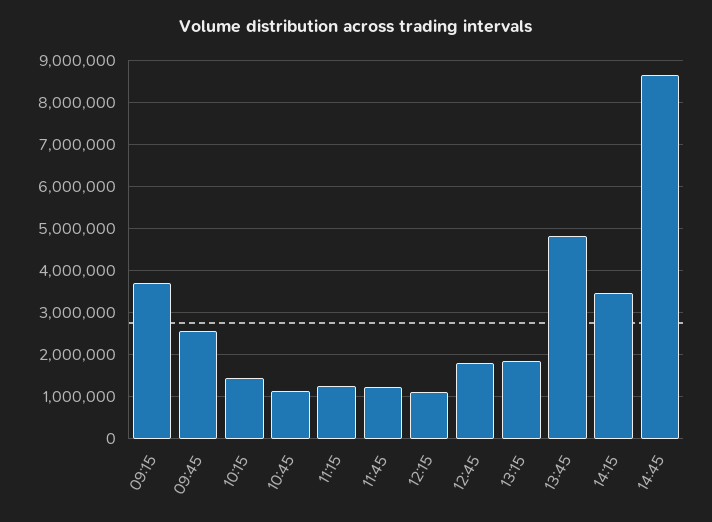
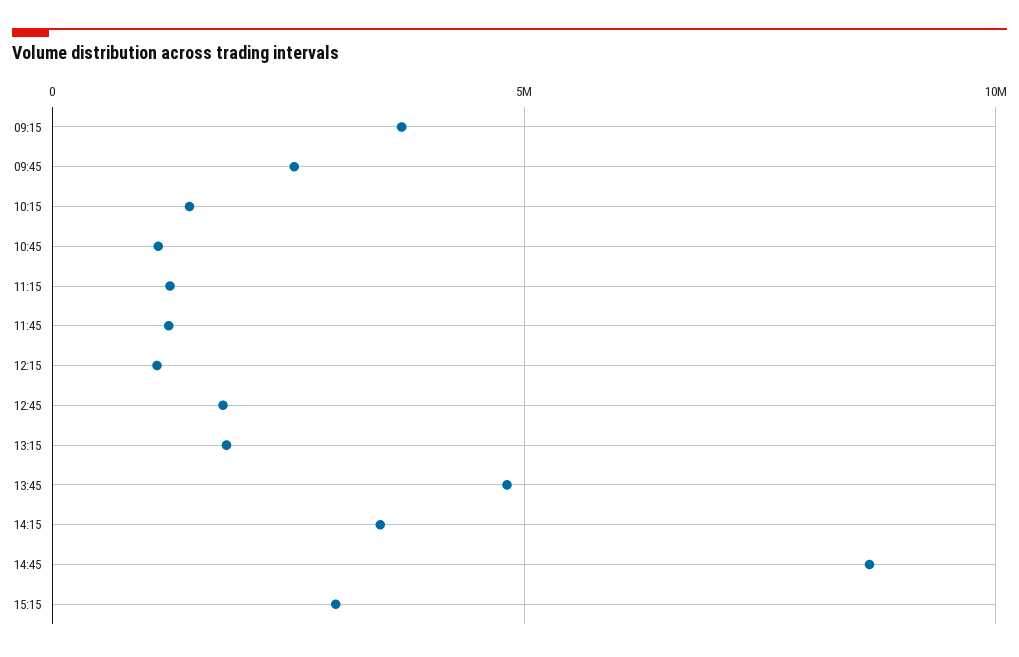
15:15: none -> 3000000

